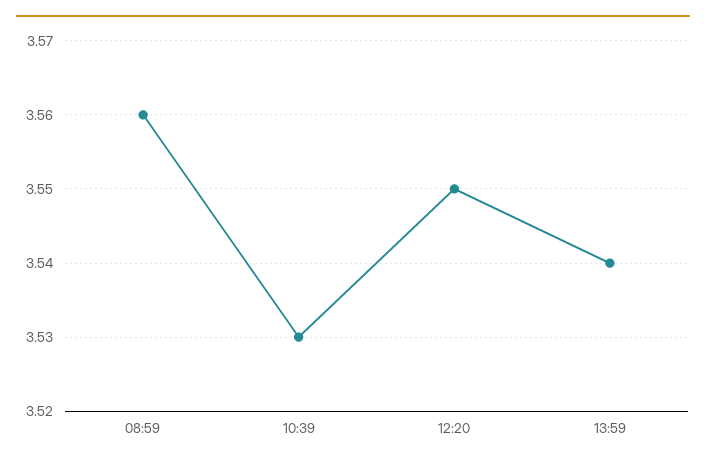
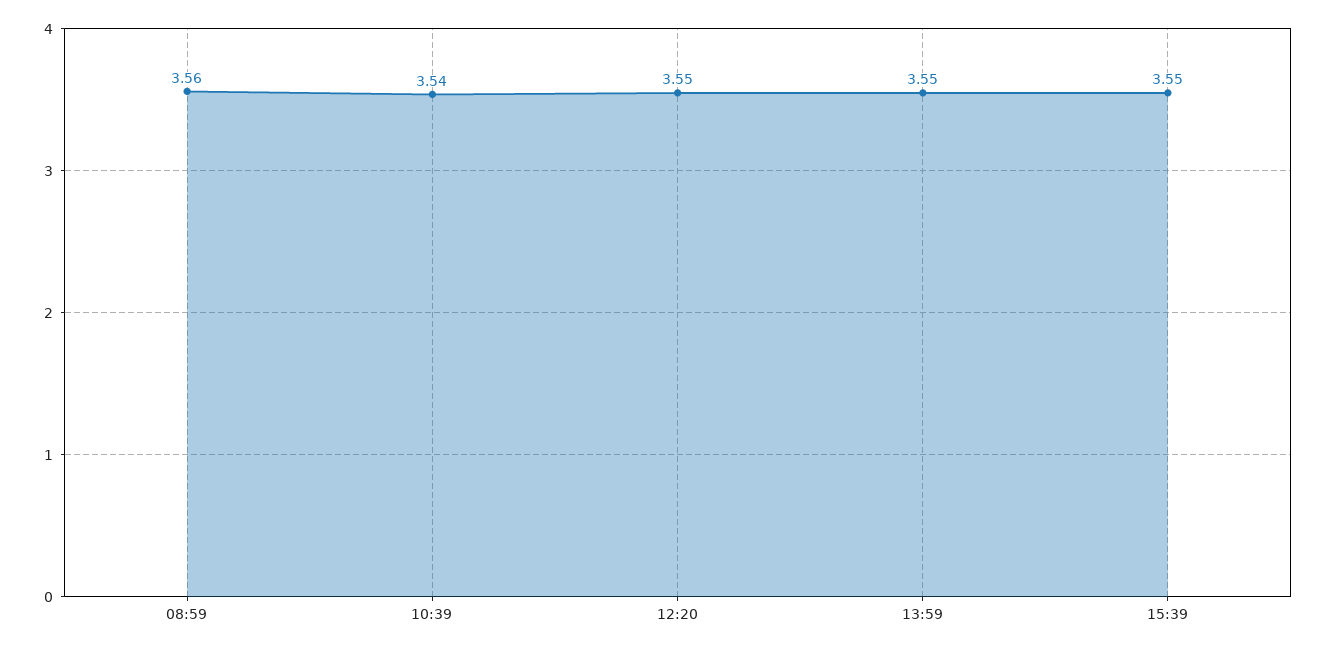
10:39: 3.53 -> 3.54
13:59: 3.54 -> 3.55
15:39: none -> 3.55

